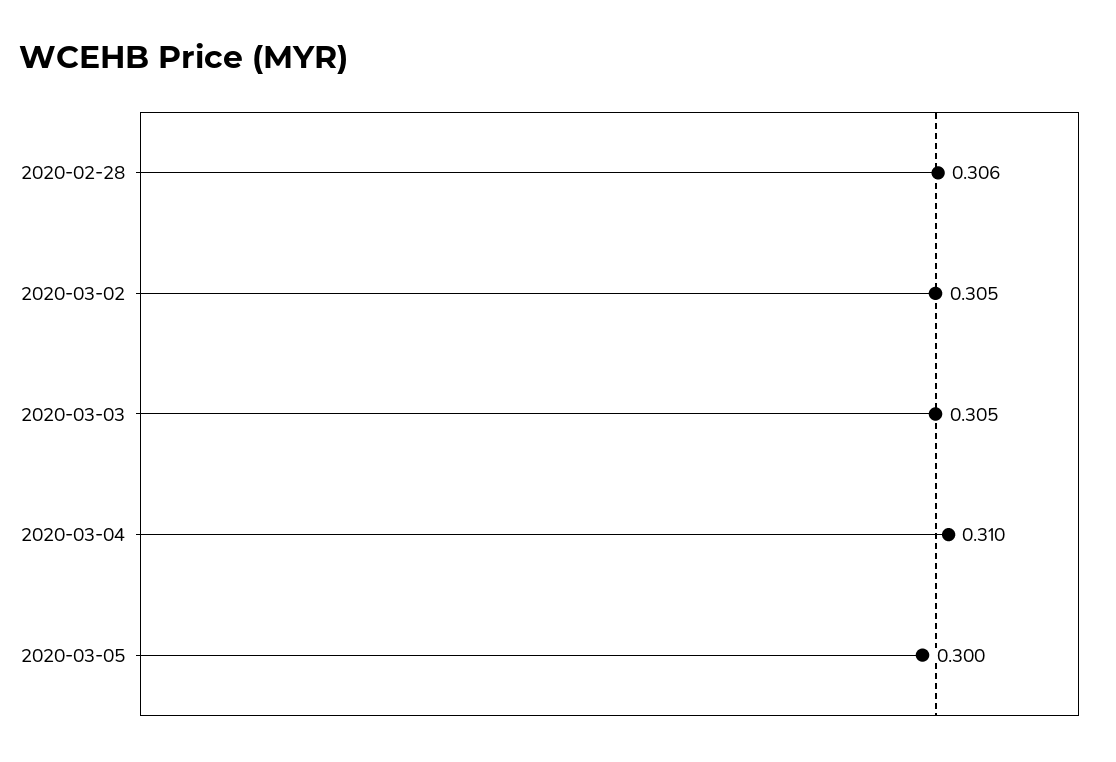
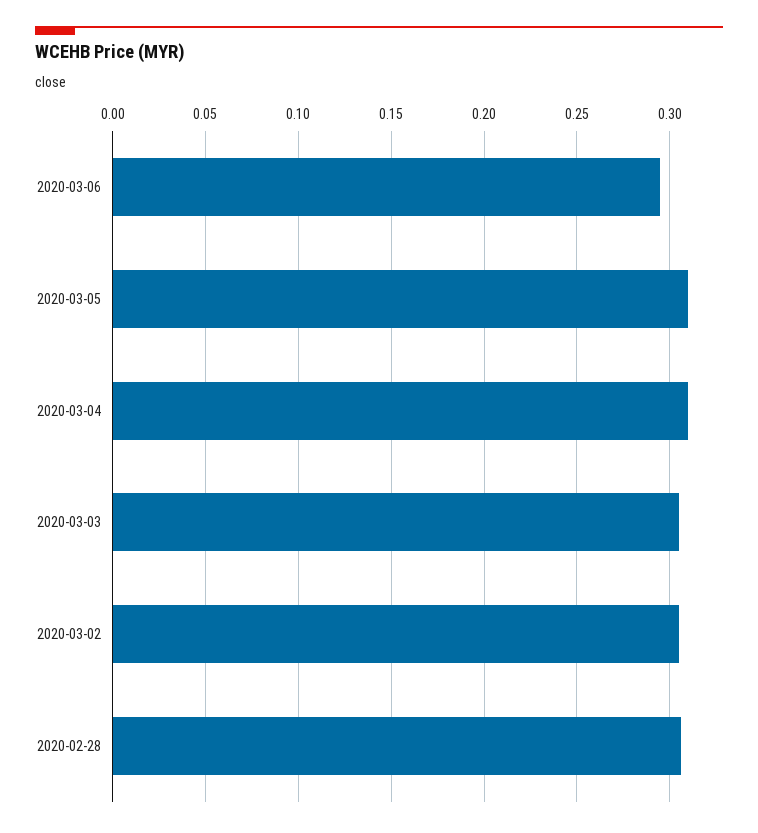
2020-03-05: 0.3 -> 0.31
2020-03-06: none -> 0.295

